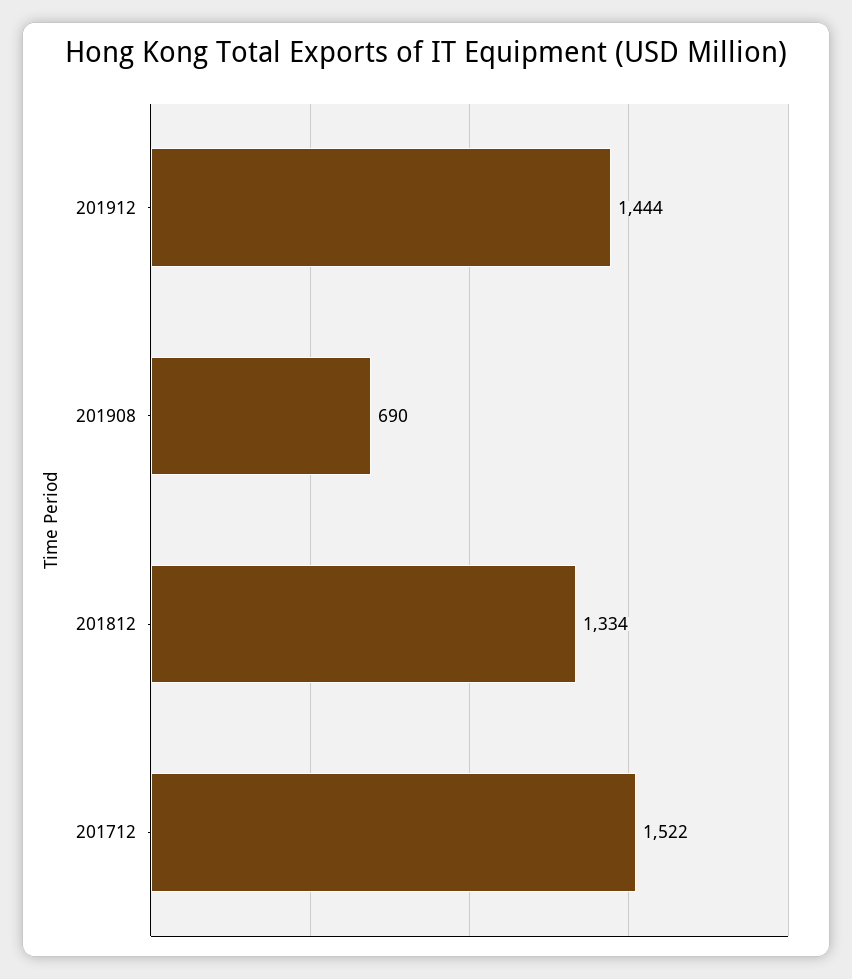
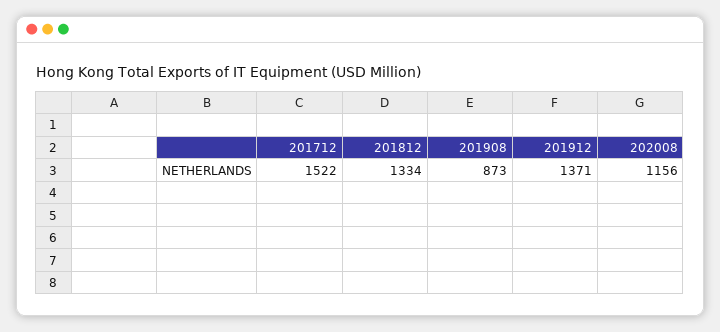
201912: 1444 -> 1371
201908: 690 -> 873
202008: none -> 1156

